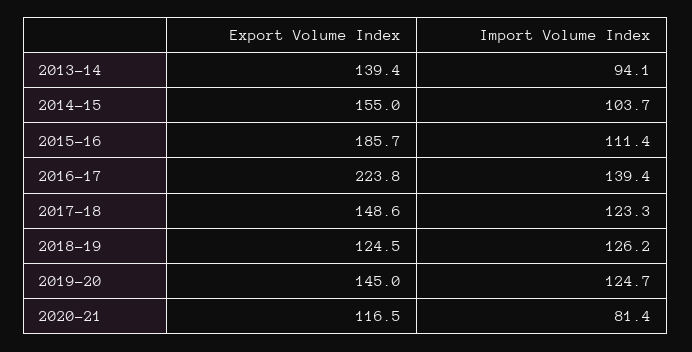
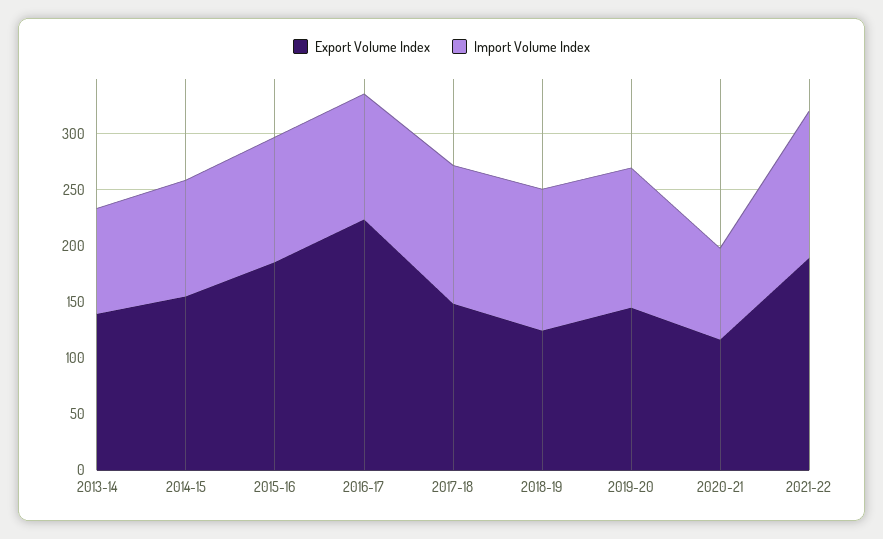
Import Volume Index, 2016-17: 139.4 -> 110
Export Volume Index, 2021-22: none -> 190
Import Volume Index, 2021-22: none -> 130

